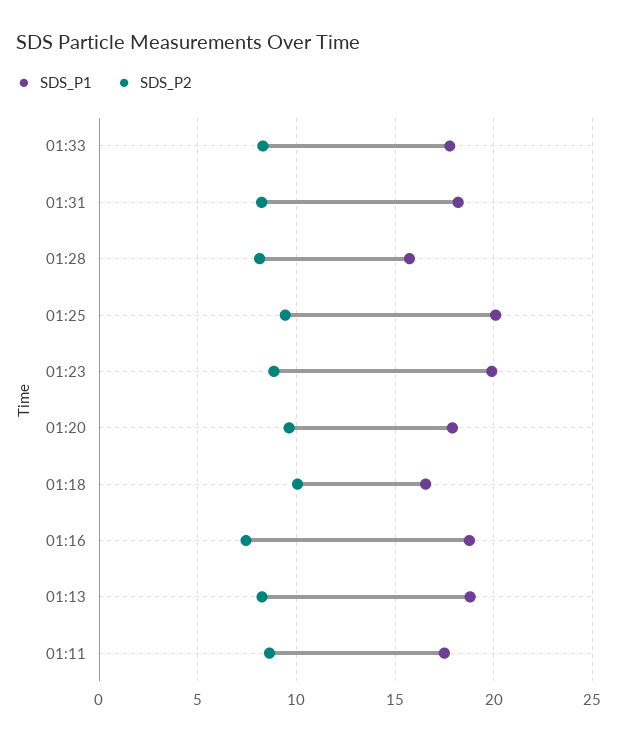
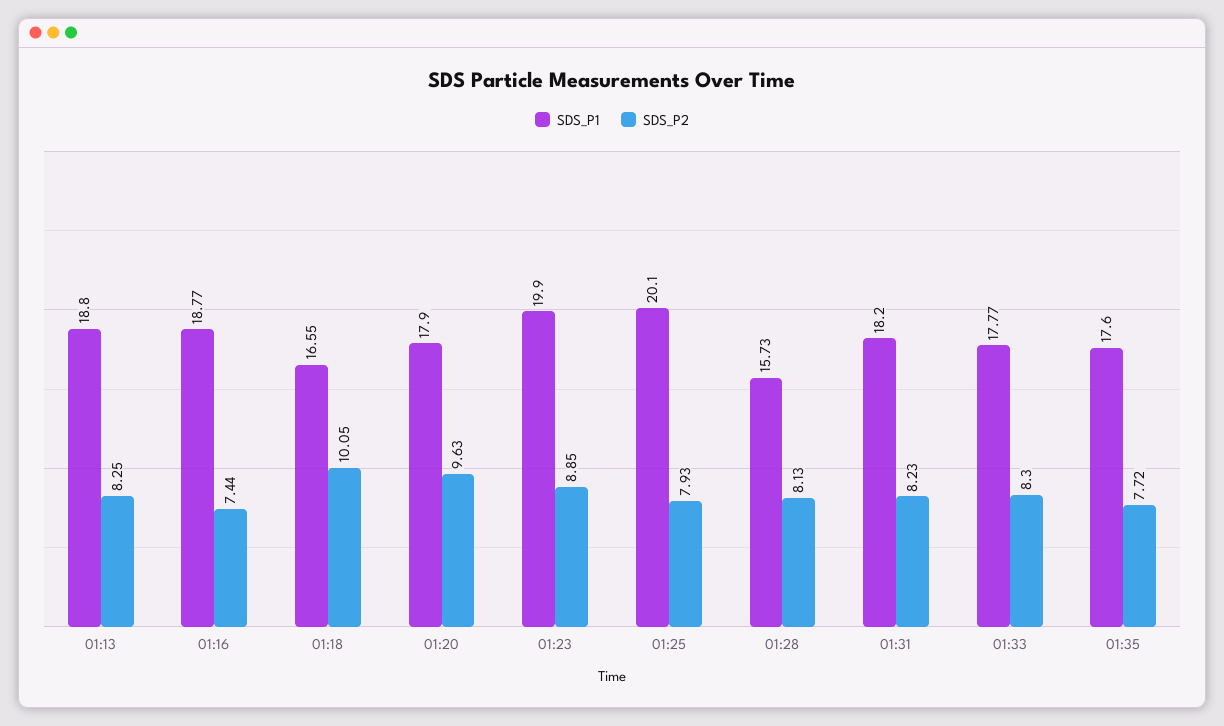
SDS_P2, 01:25: 9.5 -> 7.93
SDS_P1, 01:11: 17.5 -> none
SDS_P2, 01:11: 8.5 -> none
SDS_P1, 01:35: none -> 17.6
SDS_P2, 01:35: none -> 7.72

